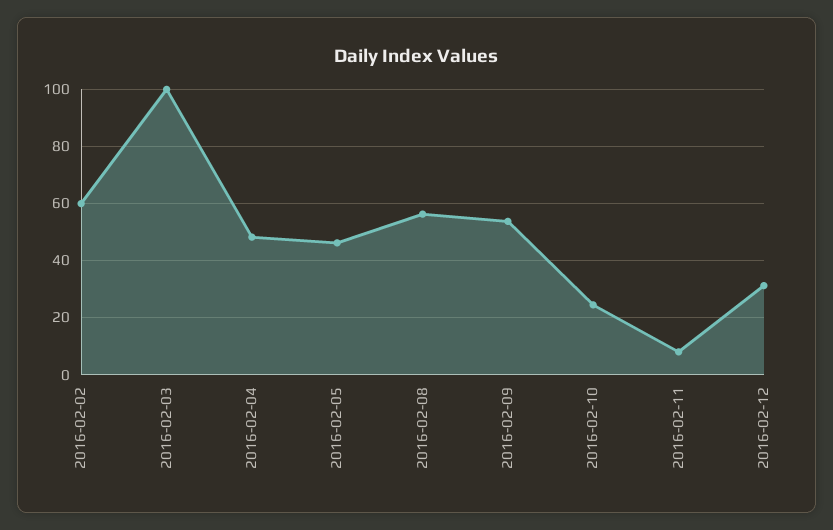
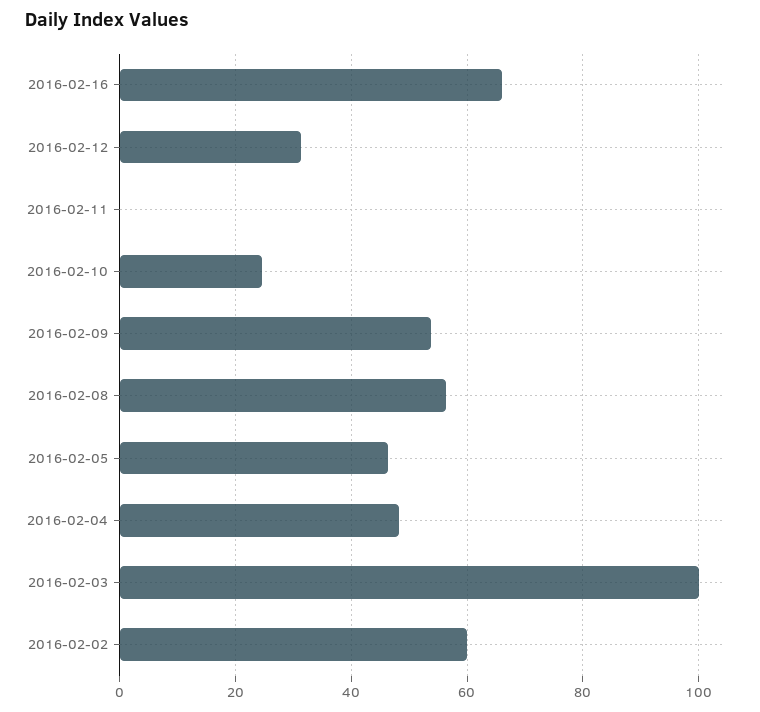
2016-02-11: 7.5 -> 0
2016-02-16: none -> 66

